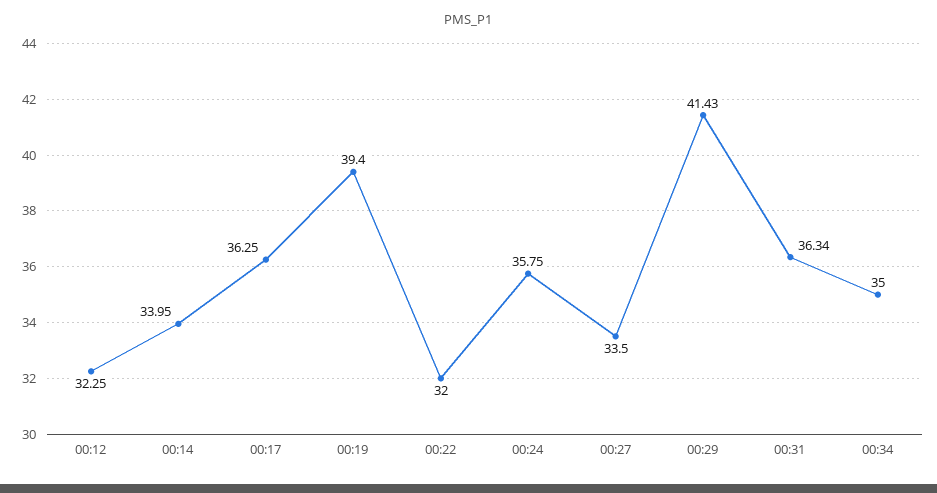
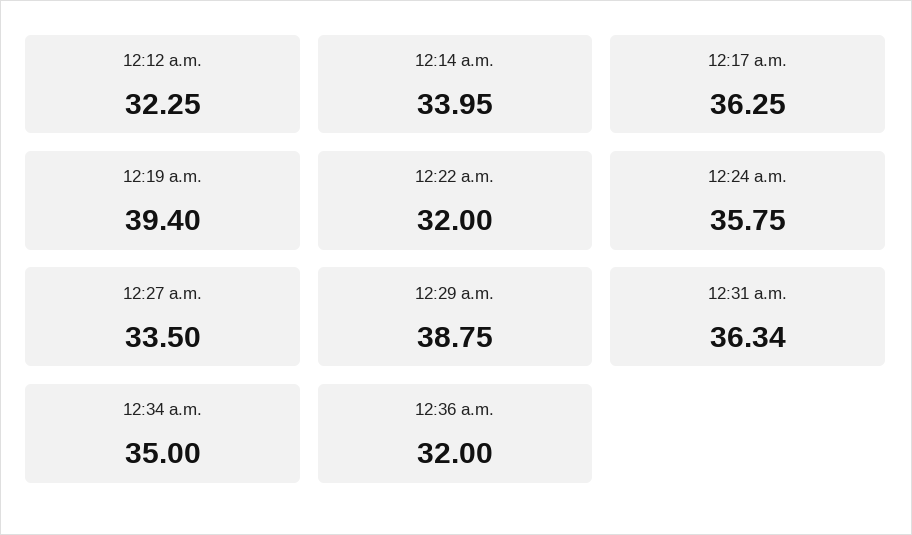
00:29: 41.43 -> 38.75
12:36 a.m.: none -> 32

